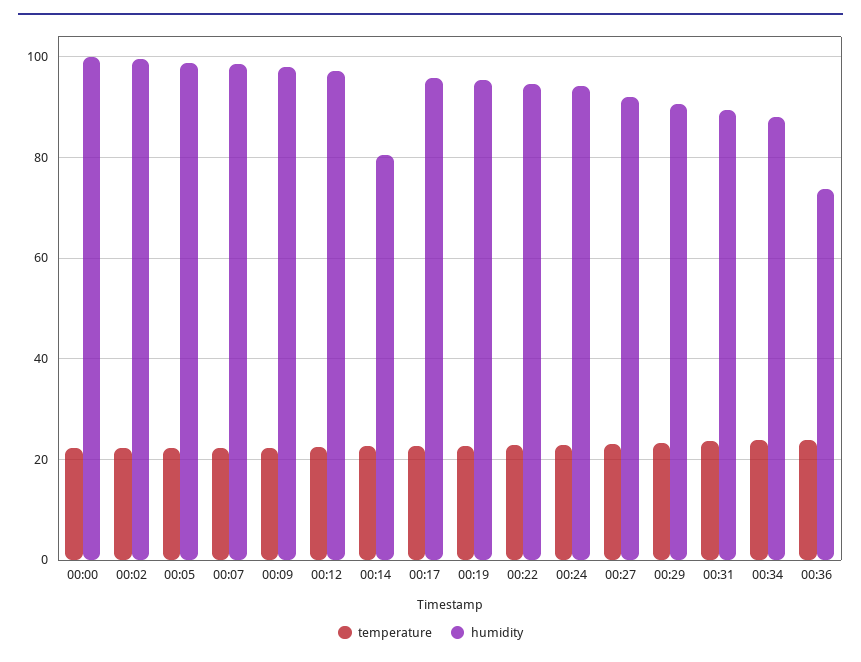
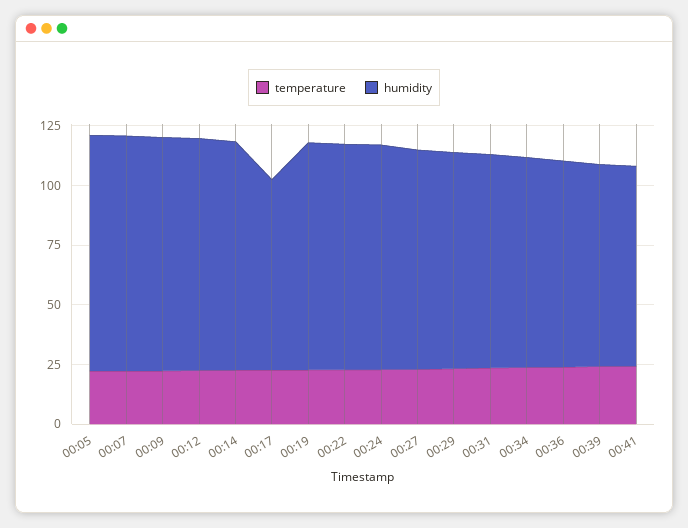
temperature, 00:00: 22 -> none
humidity, 00:00: 100 -> none
temperature, 00:02: 22 -> none
humidity, 00:02: 100 -> none
humidity, 00:14: 80 -> 95
humidity, 00:17: 96 -> 80
humidity, 00:36: 74 -> 85
temperature, 00:39: none -> 25
humidity, 00:39: none -> 85
temperature, 00:41: none -> 25
humidity, 00:41: none -> 85

